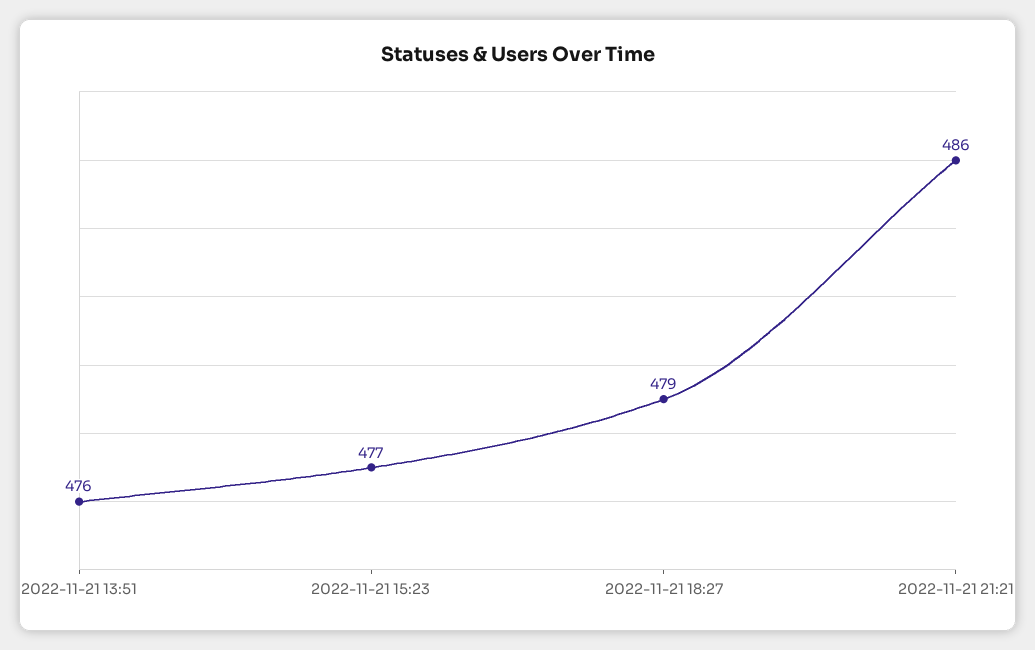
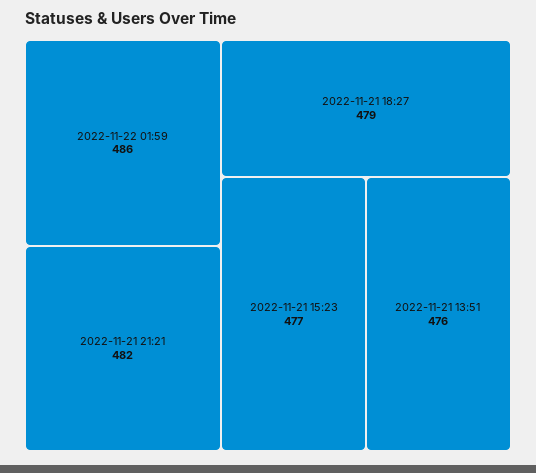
2022-11-21 21:21: 486 -> 482
2022-11-22 01:59: none -> 486

